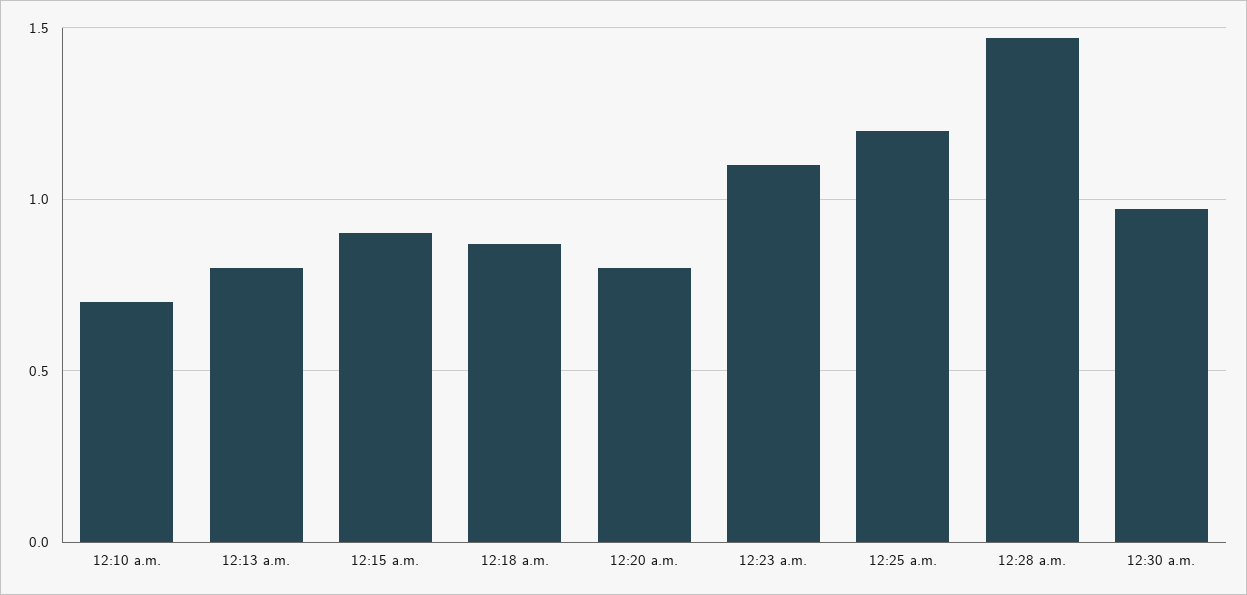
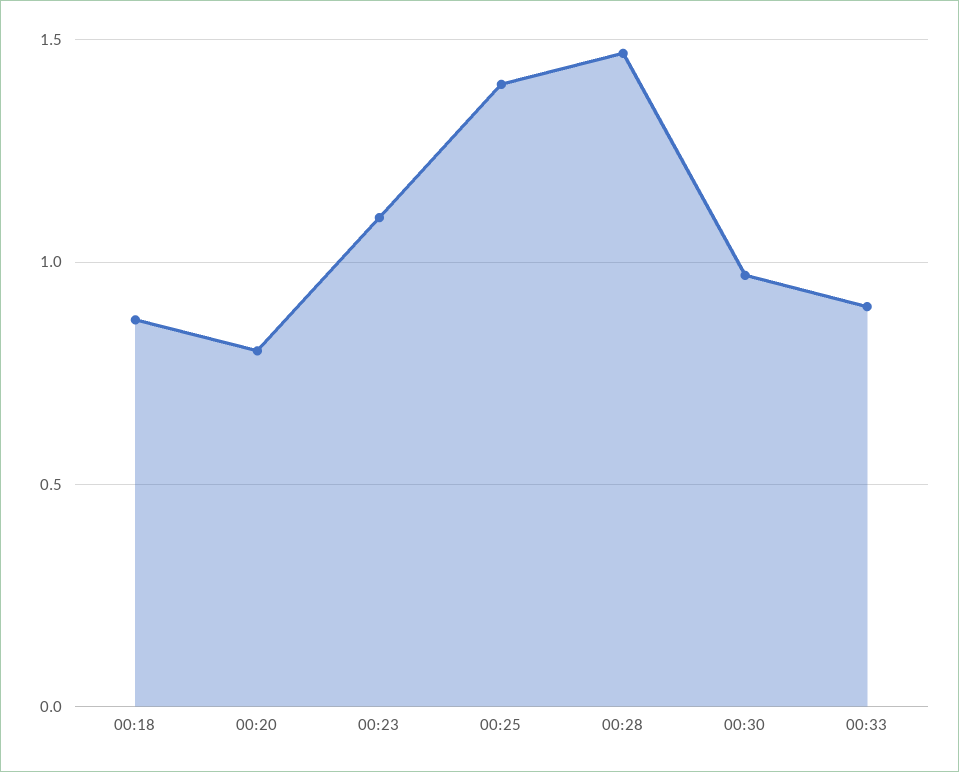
12:10 a.m.: 0.7 -> none
12:13 a.m.: 0.8 -> none
12:15 a.m.: 0.9 -> none
12:25 a.m.: 1.2 -> 1.4
00:33: none -> 0.9

